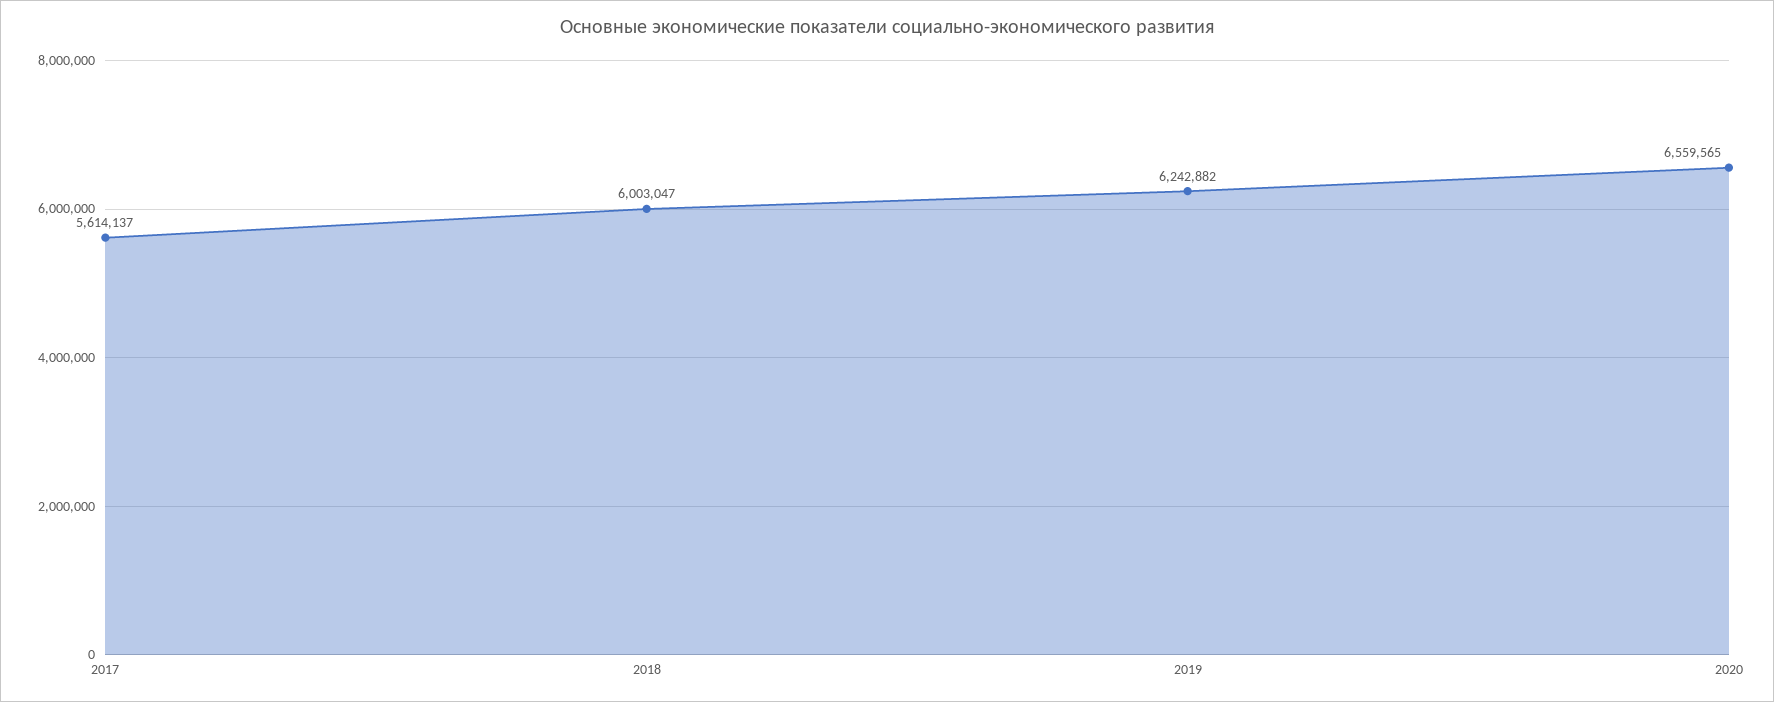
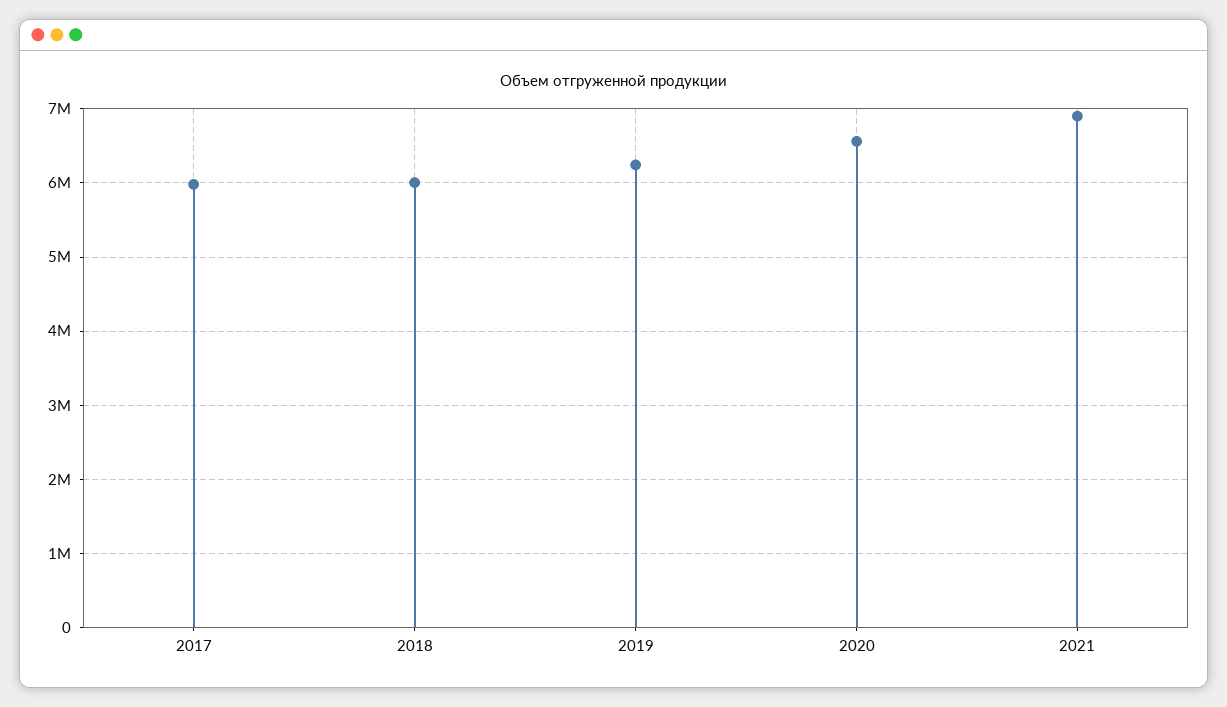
2017: 5614137 -> 6000000
2021: none -> 6900000

